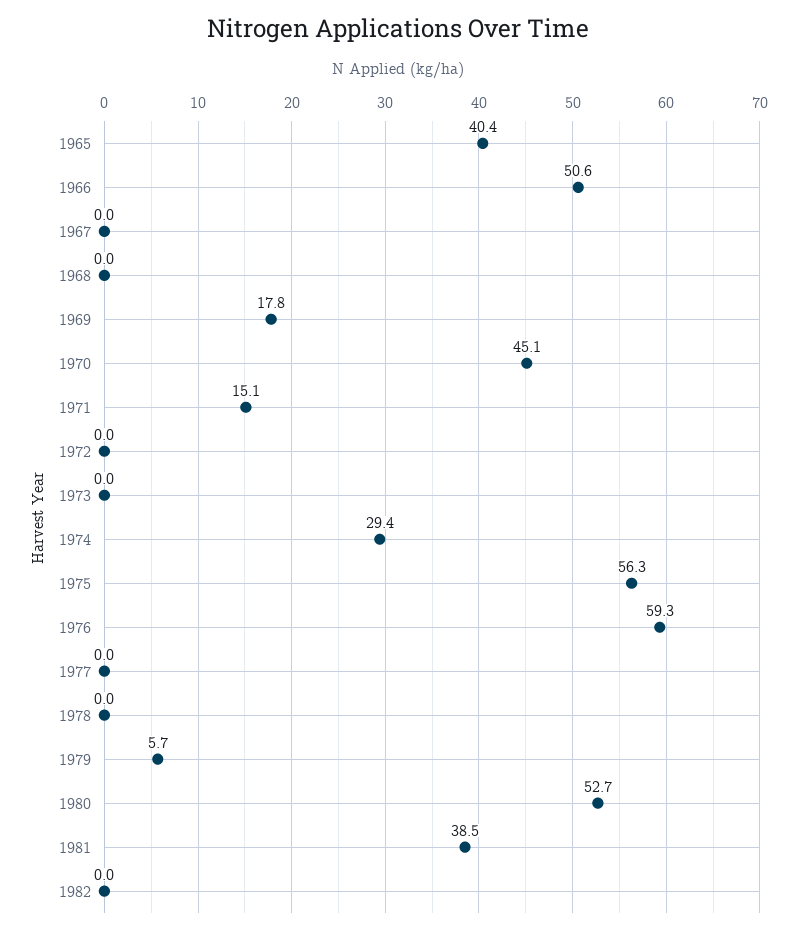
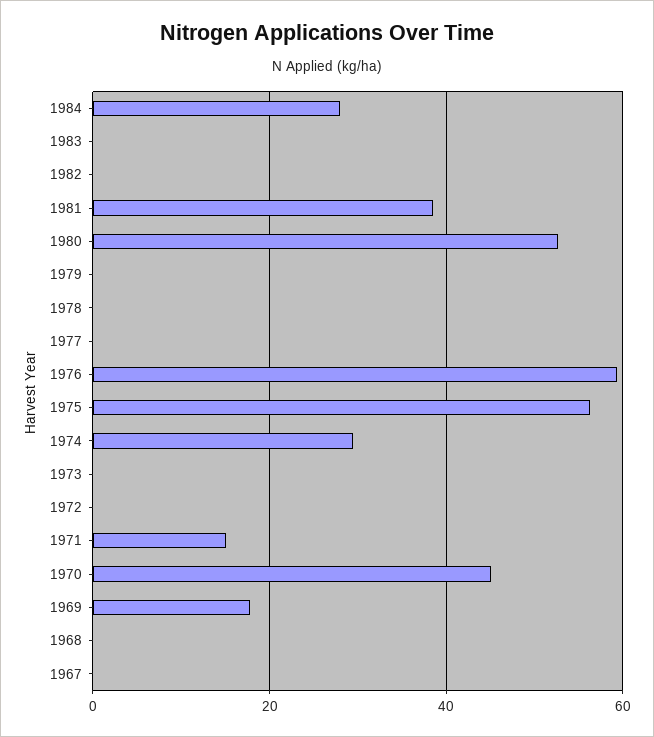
1965: 40.4 -> none
1966: 50.6 -> none
1979: 5.7 -> 0
1984: none -> 28
1983: none -> 0

